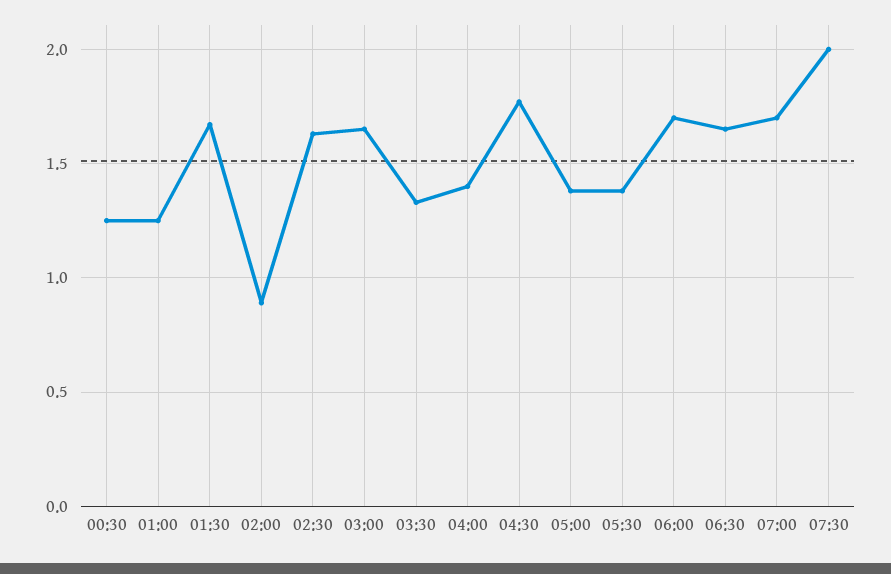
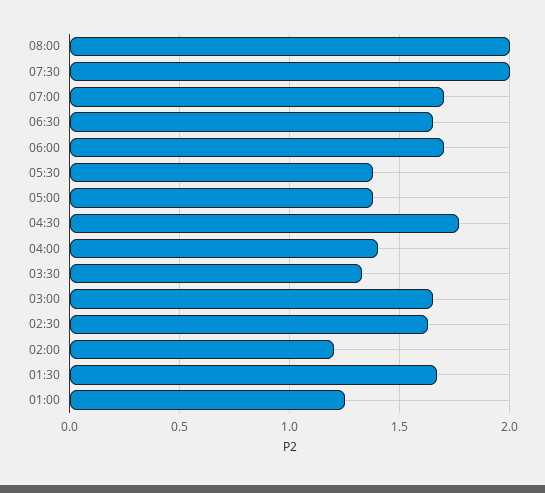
00:30: 1.25 -> none
02:00: 0.9 -> 1.2
08:00: none -> 2

